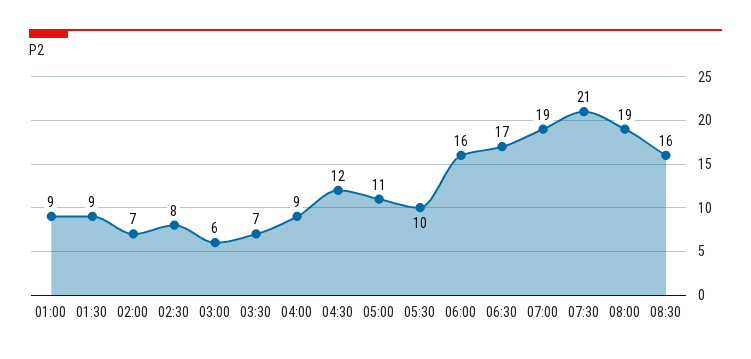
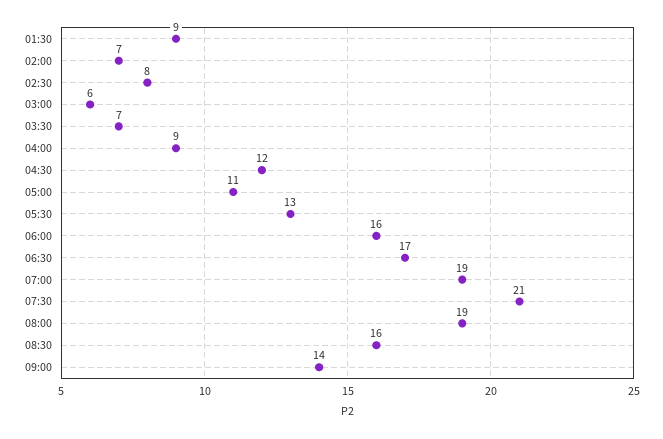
01:00: 9 -> none
05:30: 10 -> 13
09:00: none -> 14

